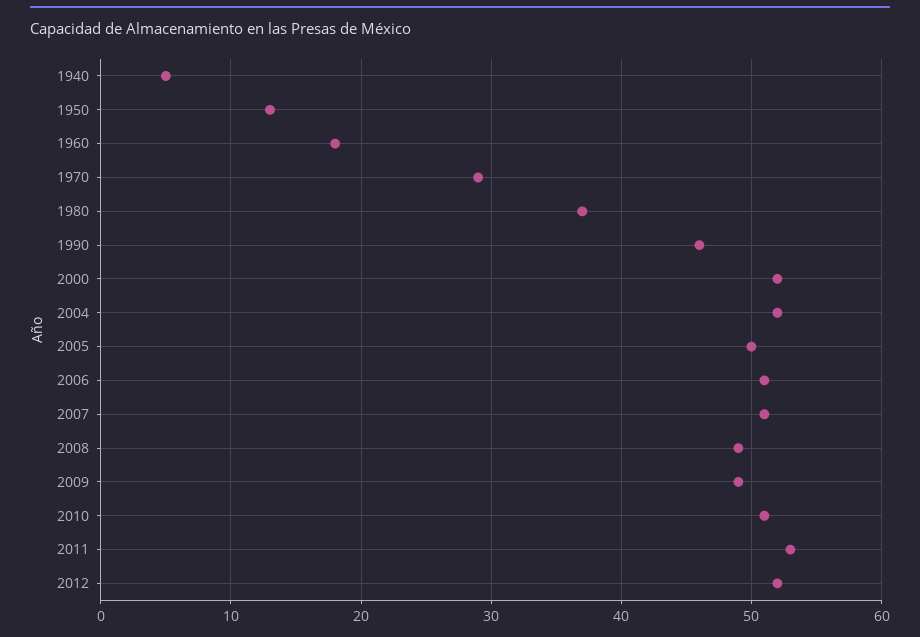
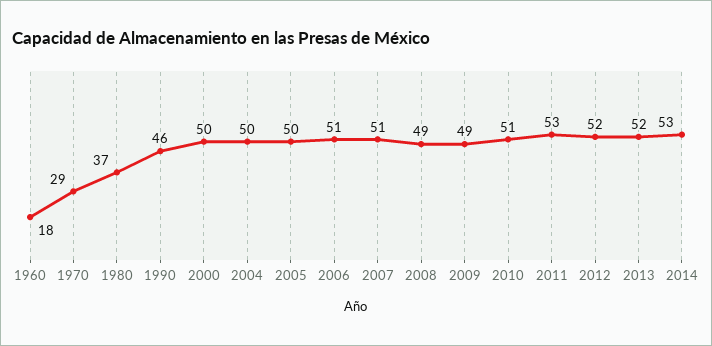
1940: 5 -> none
1950: 13 -> none
2000: 52 -> 50
2004: 52 -> 50
2013: none -> 52
2014: none -> 53

